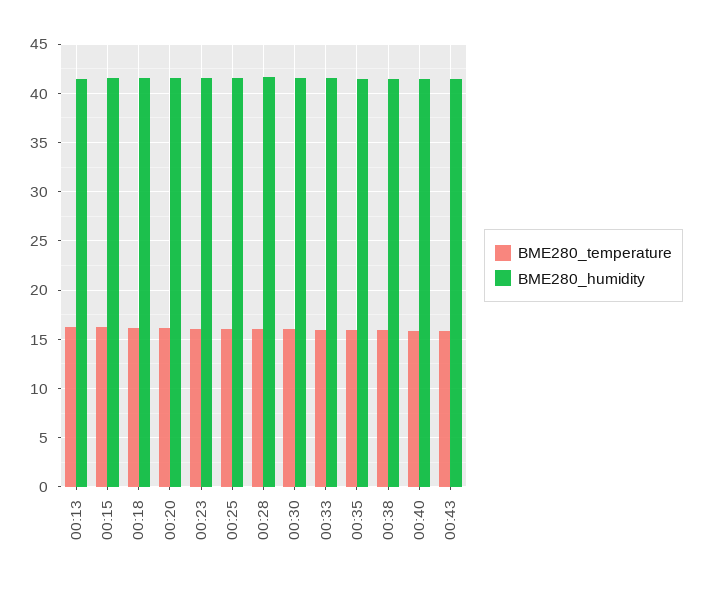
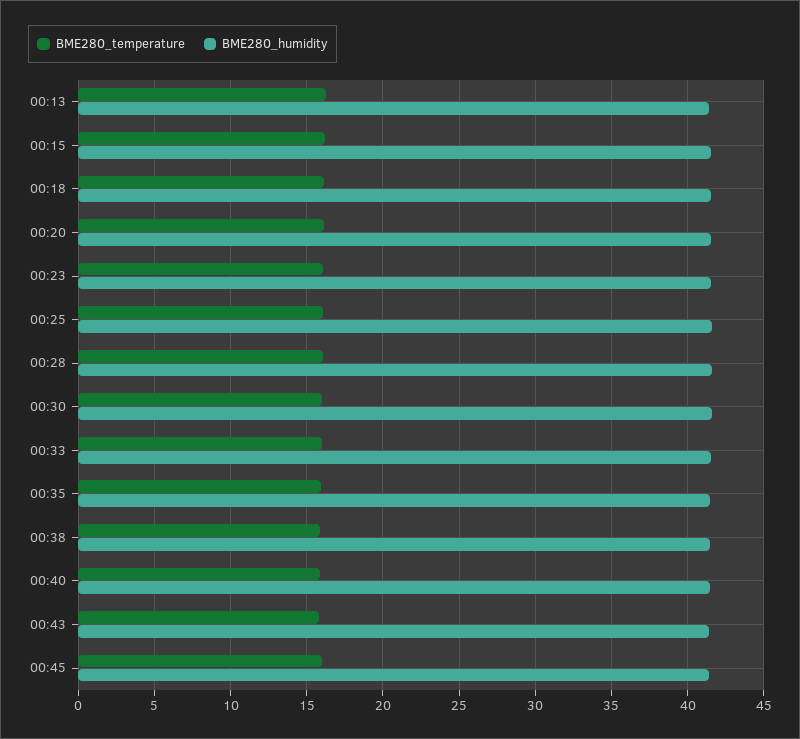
BME280_temperature, 00:45: none -> 16
BME280_humidity, 00:45: none -> 41.5

